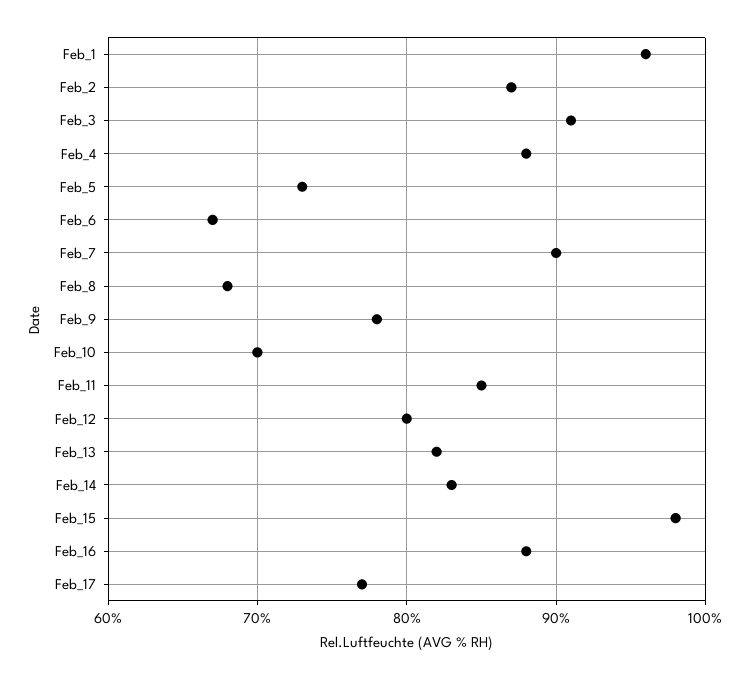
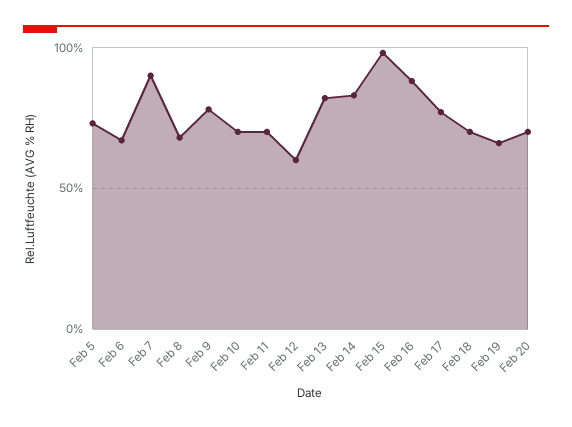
Feb_1: 96 -> none
Feb_2: 87 -> none
Feb_3: 91 -> none
Feb_4: 88 -> none
Feb_11: 85 -> 70
Feb_12: 80 -> 60
Feb 18: none -> 70
Feb 19: none -> 65
Feb 20: none -> 70

